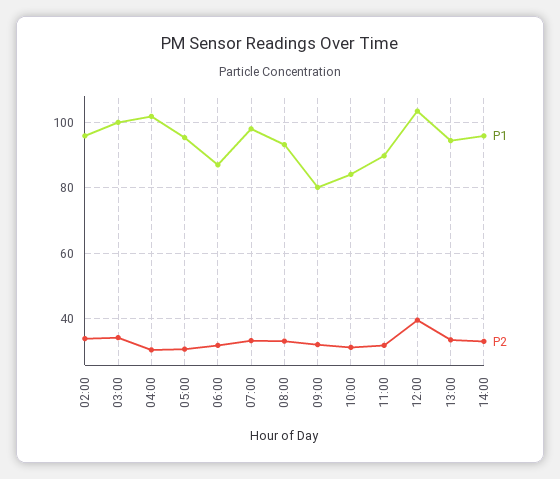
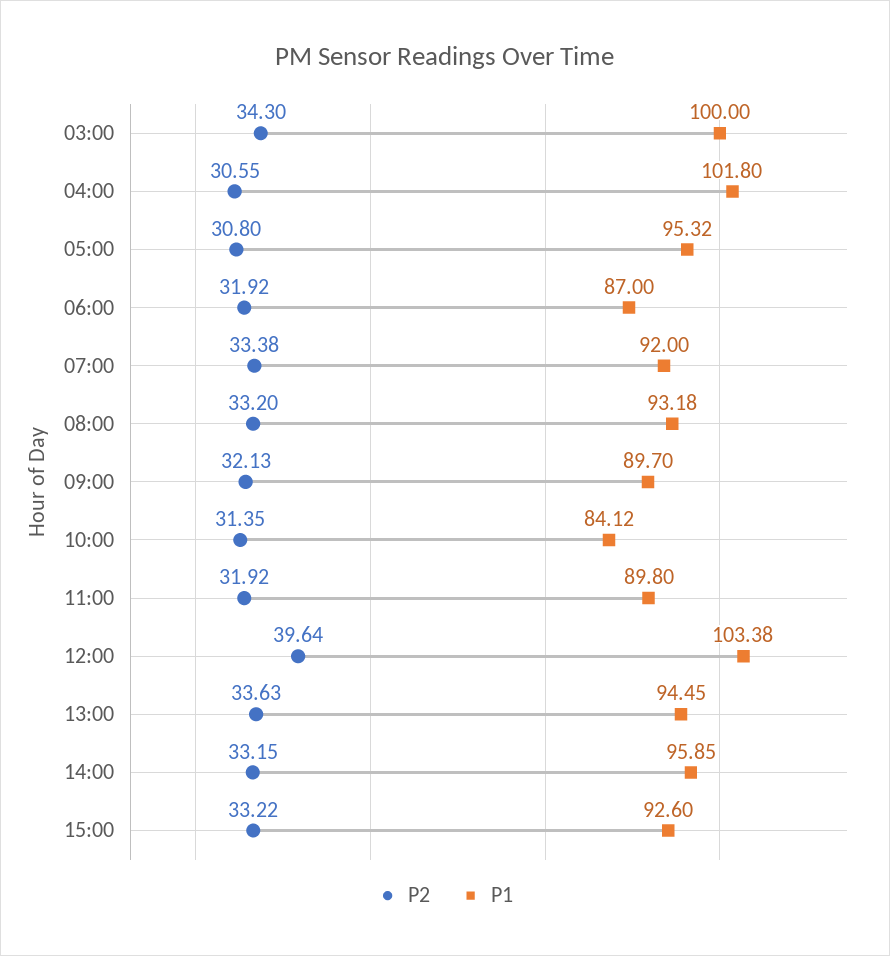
P1, 02:00: 96 -> none
P2, 02:00: 34 -> none
P1, 07:00: 98 -> 92
P1, 09:00: 80 -> 89.7
P2, 15:00: none -> 33.22
P1, 15:00: none -> 92.6

